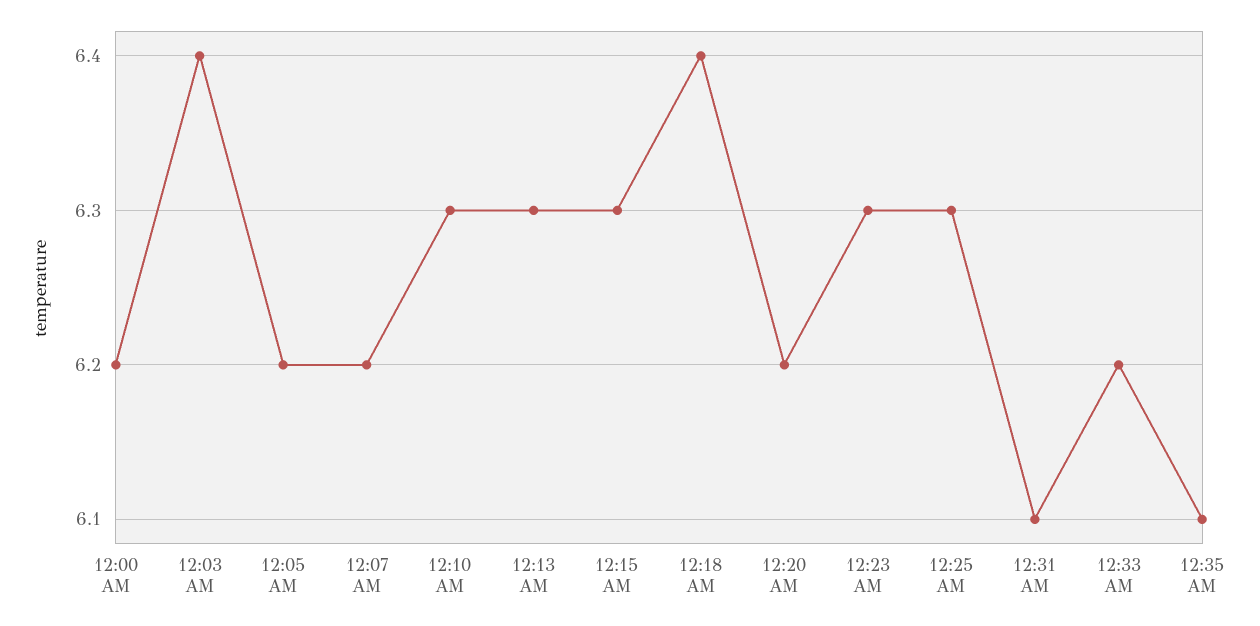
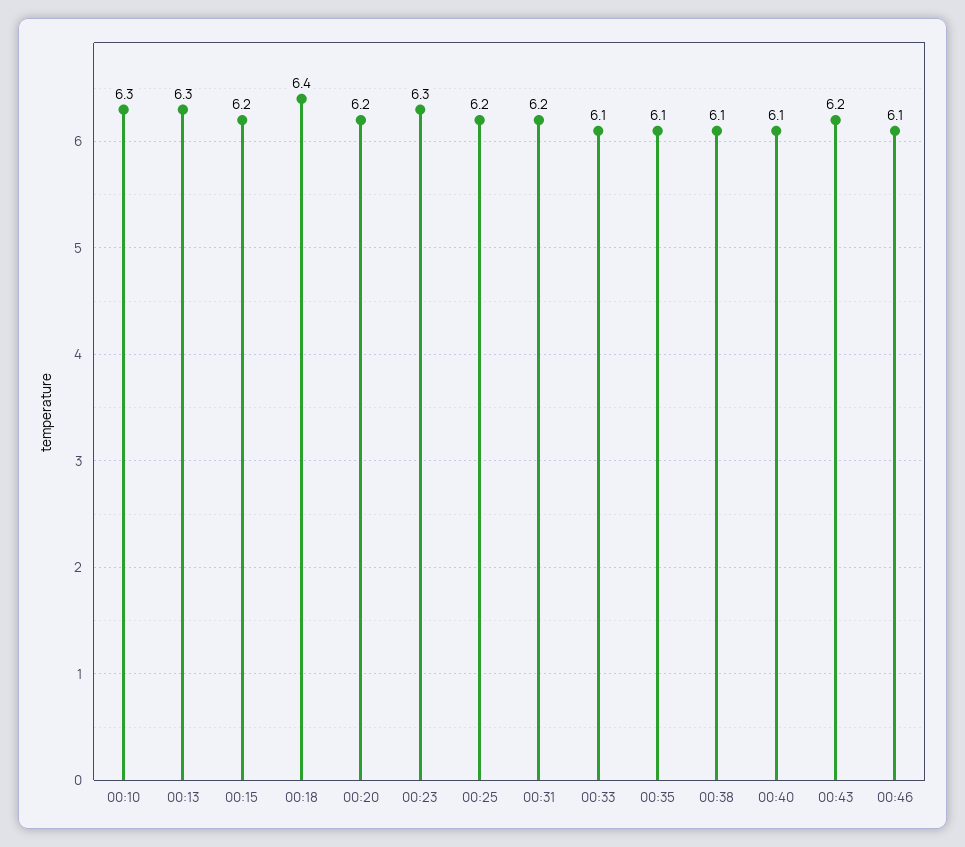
12:00 AM: 6.2 -> none
12:03 AM: 6.4 -> none
12:05 AM: 6.2 -> none
12:07 AM: 6.2 -> none
12:15 AM: 6.3 -> 6.2
12:25 AM: 6.3 -> 6.2
12:31 AM: 6.1 -> 6.2
12:33 AM: 6.2 -> 6.1
00:38: none -> 6.1
00:40: none -> 6.1
00:43: none -> 6.2
00:46: none -> 6.1

